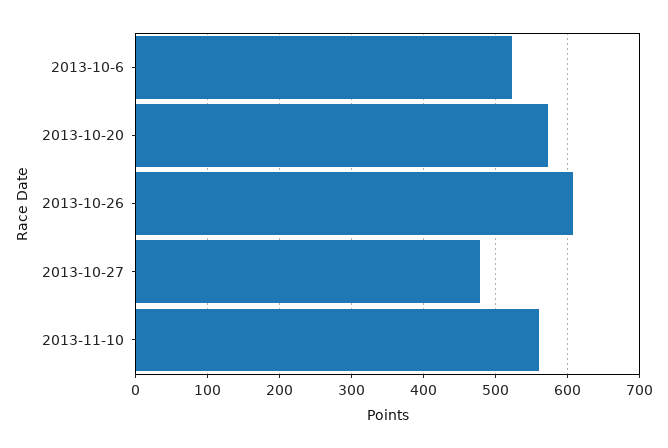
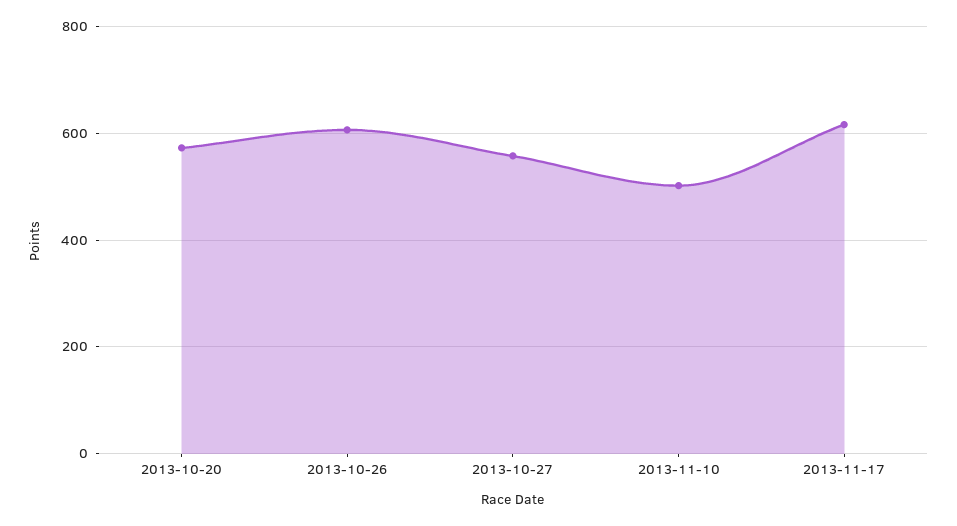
2013-10-6: 520 -> none
2013-10-27: 480 -> 560
2013-11-10: 560 -> 500
2013-11-17: none -> 620

